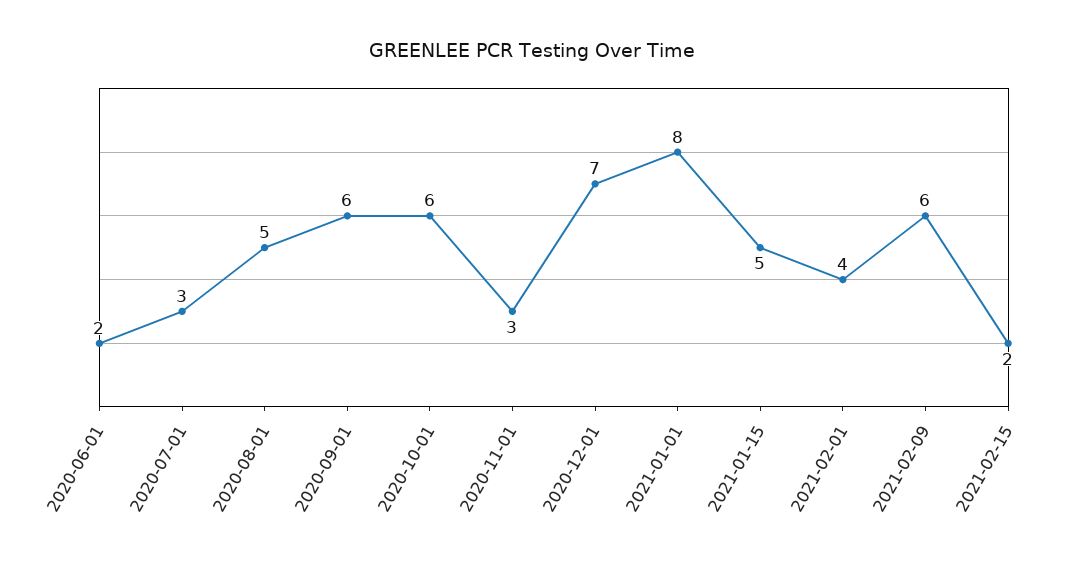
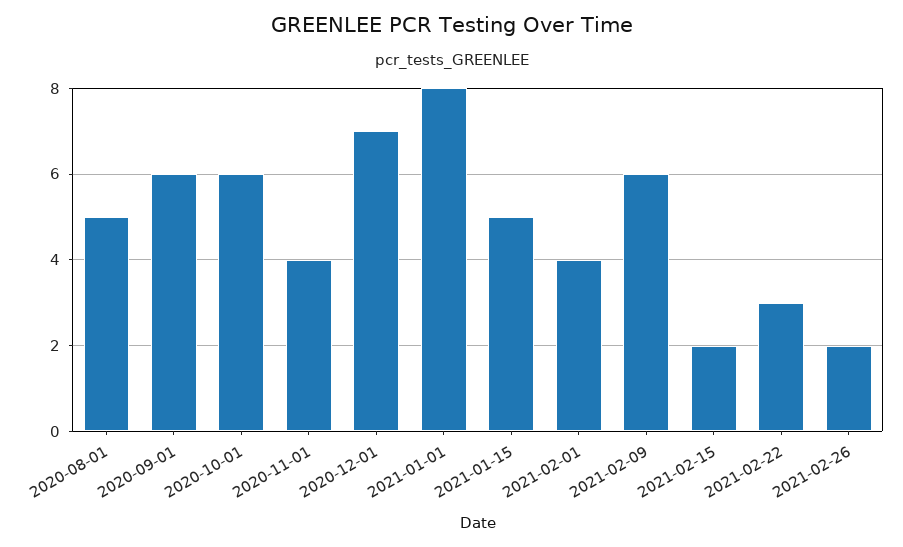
2020-06-01: 2 -> none
2020-07-01: 3 -> none
2020-11-01: 3 -> 4
2021-02-22: none -> 3
2021-02-26: none -> 2

